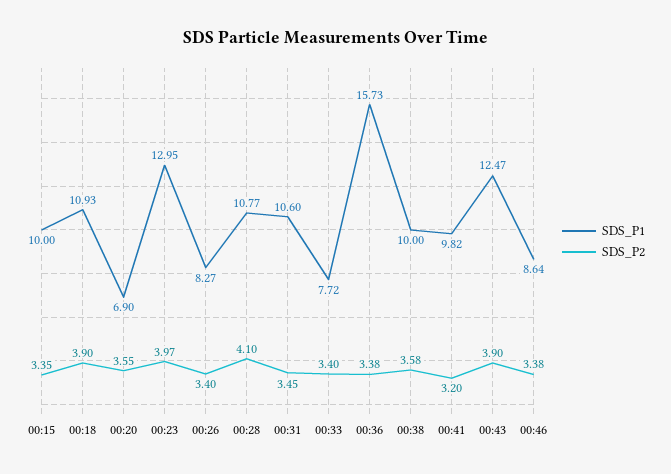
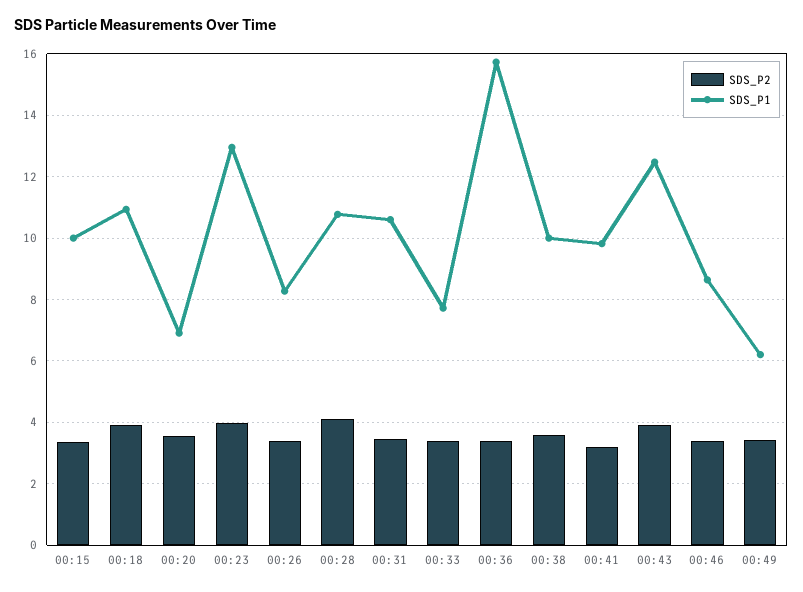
SDS_P2, 00:49: none -> 3.4
SDS_P1, 00:49: none -> 6.2

